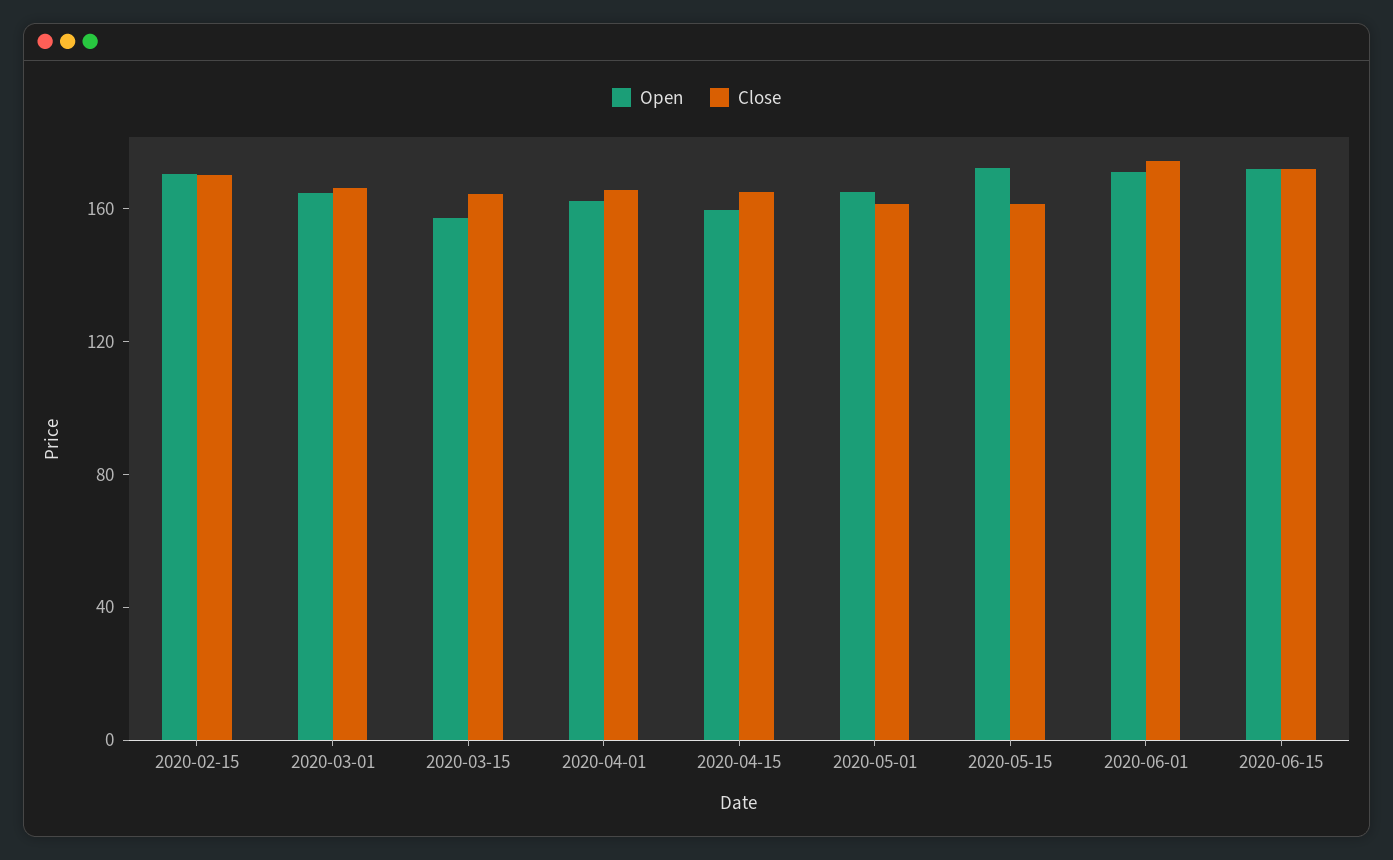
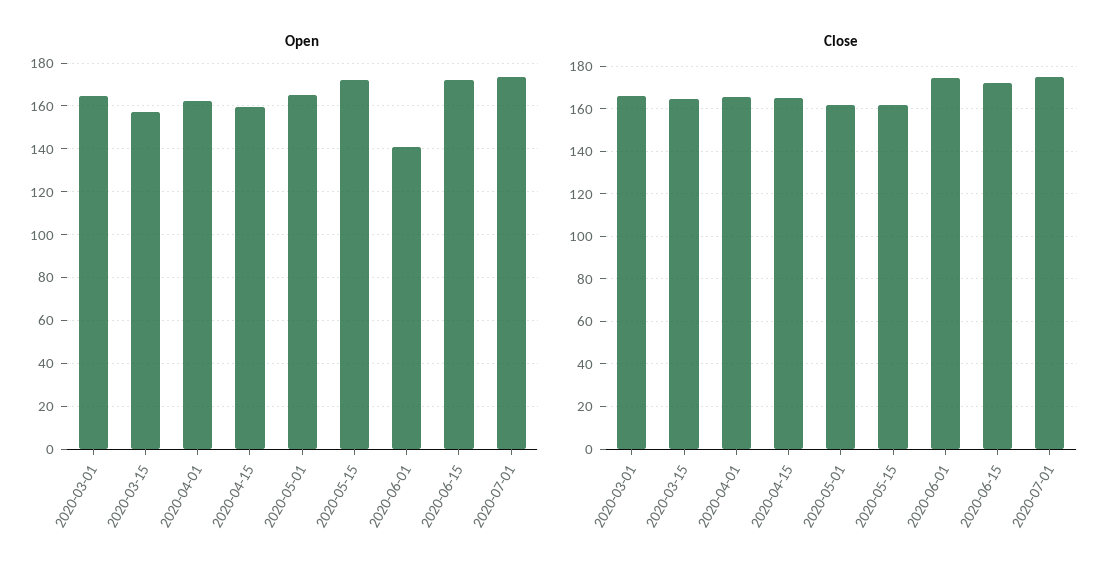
Open, 2020-02-15: 170 -> none
Close, 2020-02-15: 170 -> none
Open, 2020-06-01: 170 -> 140
Open, 2020-07-01: none -> 175
Close, 2020-07-01: none -> 175

